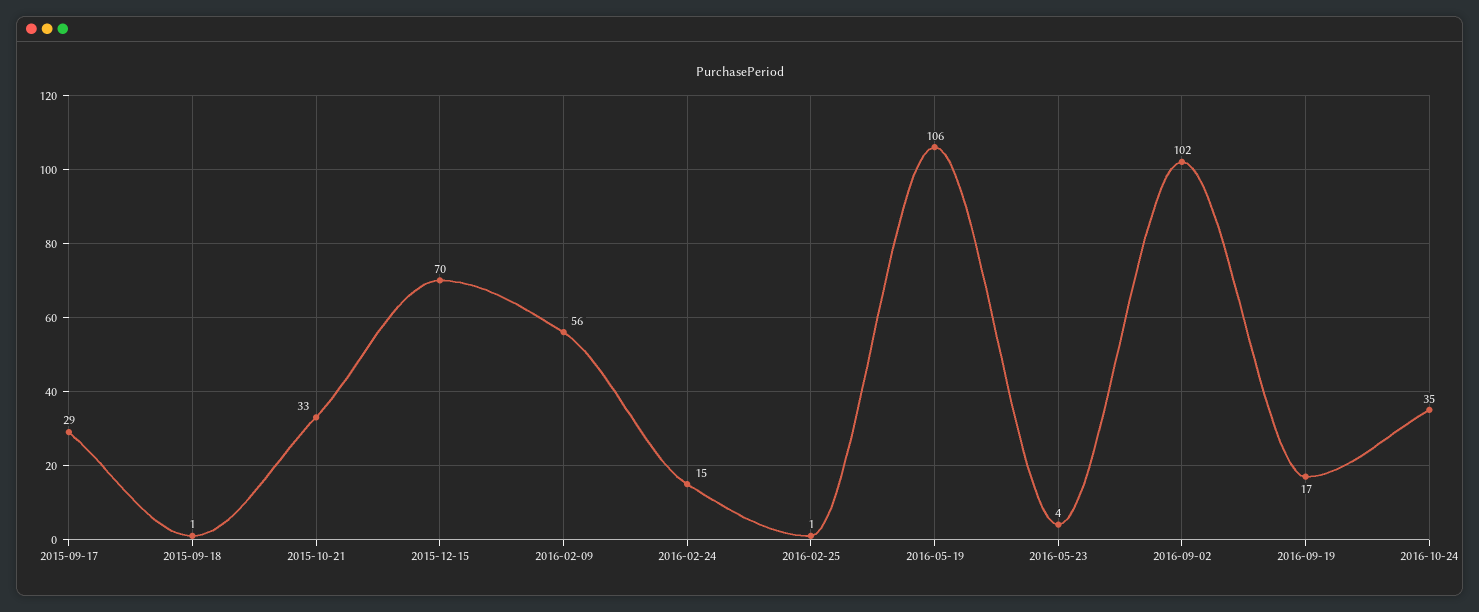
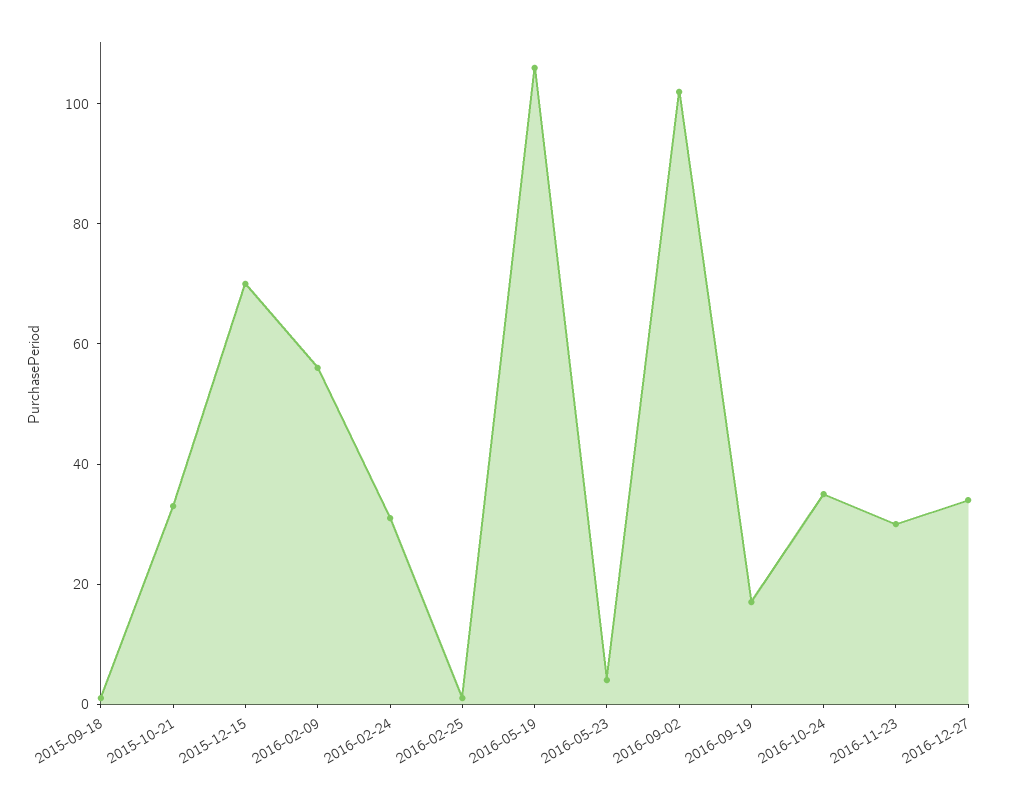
2015-09-17: 29 -> none
2016-02-24: 15 -> 30
2016-11-23: none -> 30
2016-12-27: none -> 35

